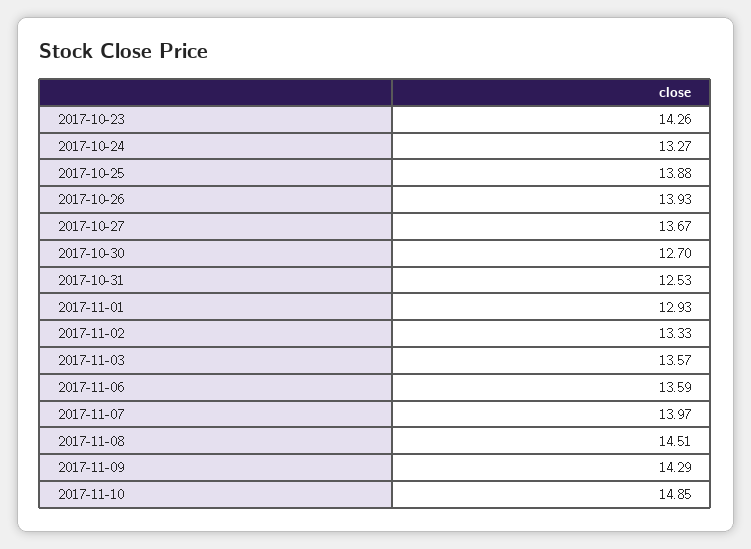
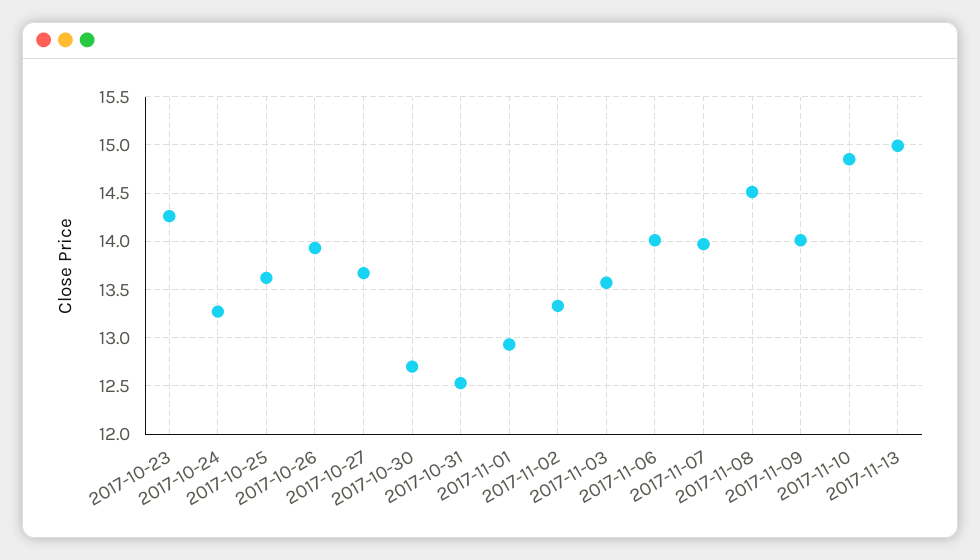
2017-10-25: 13.88 -> 13.6
2017-11-06: 13.59 -> 14
2017-11-09: 14.29 -> 14
2017-11-13: none -> 15

